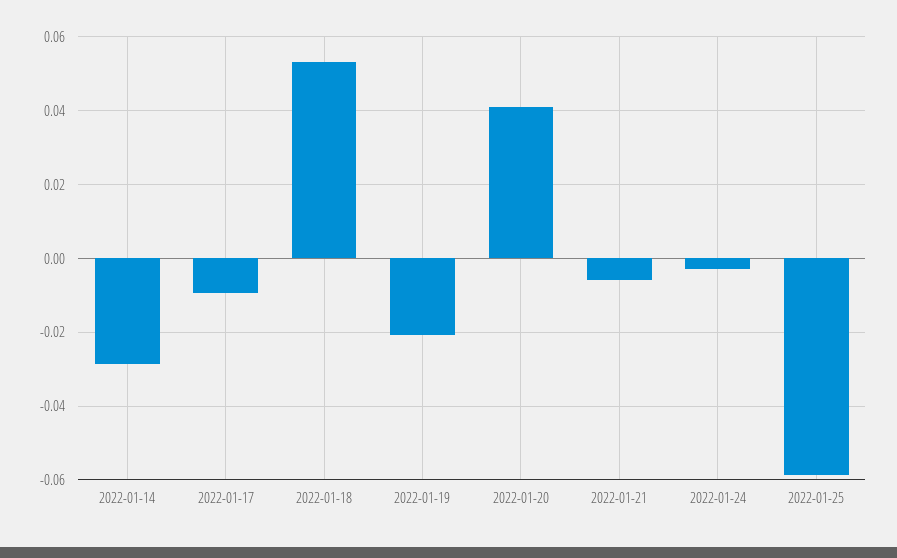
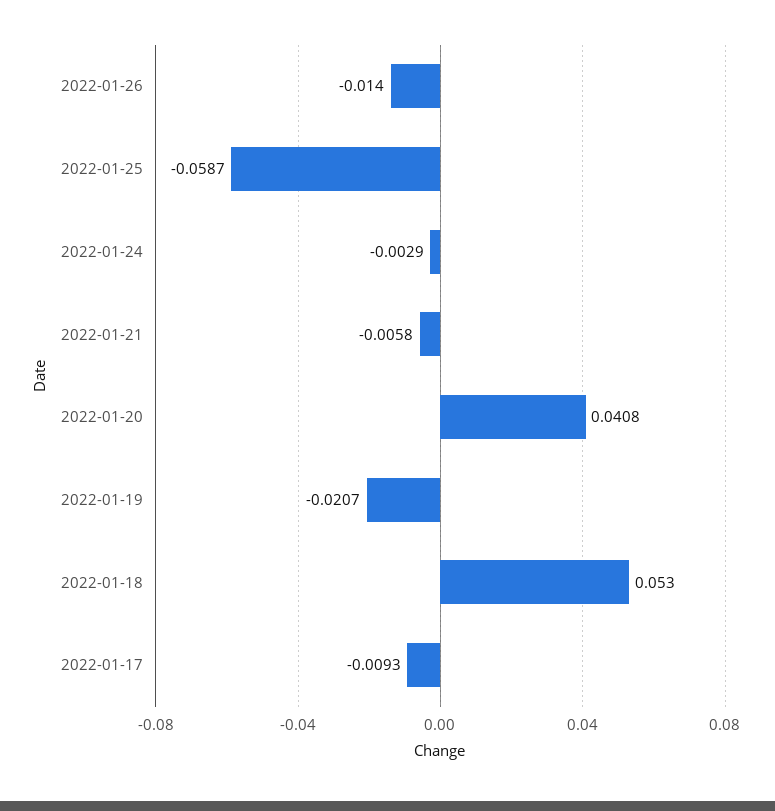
2022-01-14: -0.028 -> none
2022-01-26: none -> -0.014

